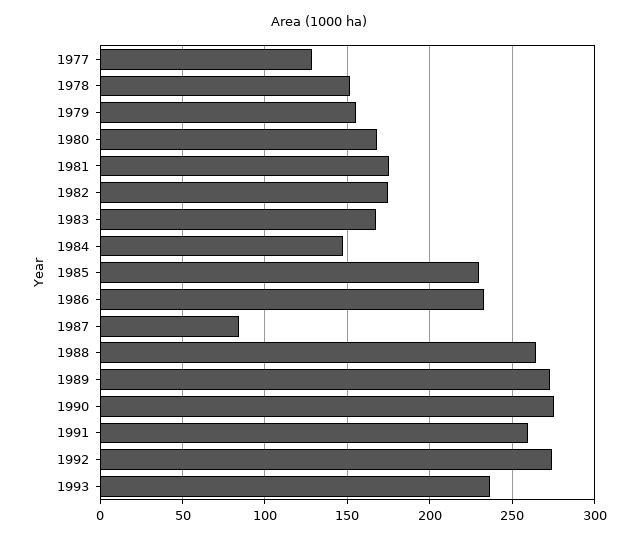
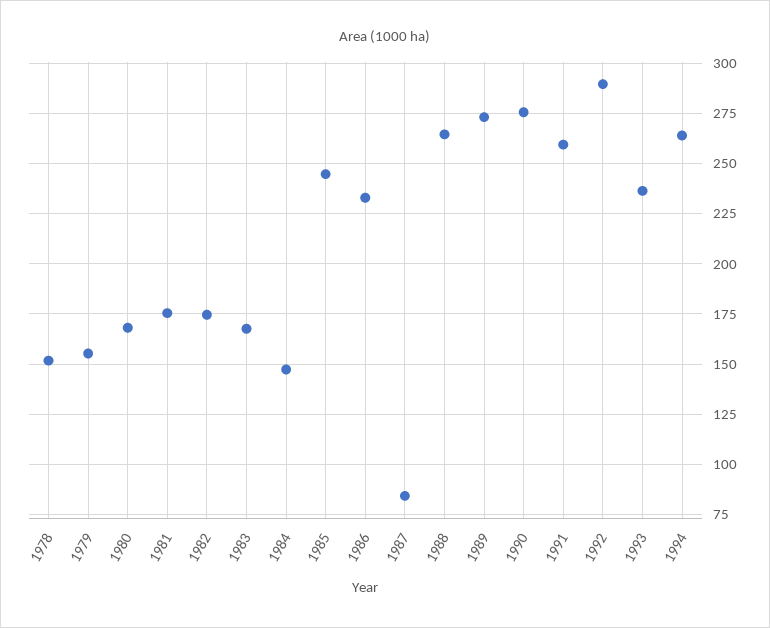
1977: 130 -> none
1985: 230 -> 245
1992: 275 -> 290
1994: none -> 265

